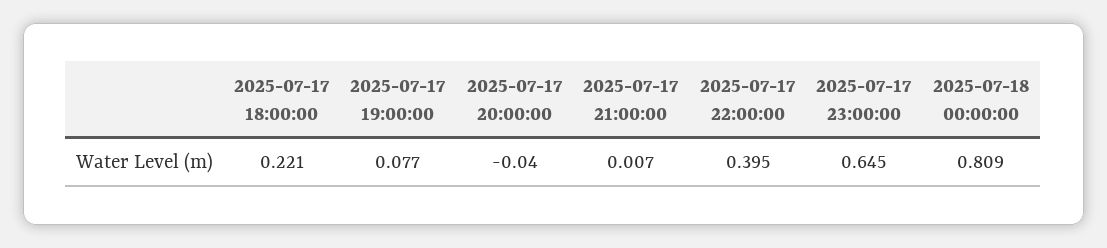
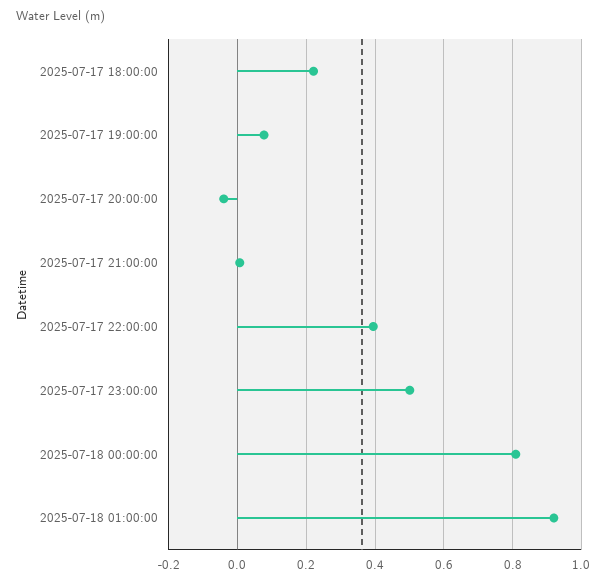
2025-07-17 23:00:00: 0.645 -> 0.5
2025-07-18 01:00:00: none -> 0.92

